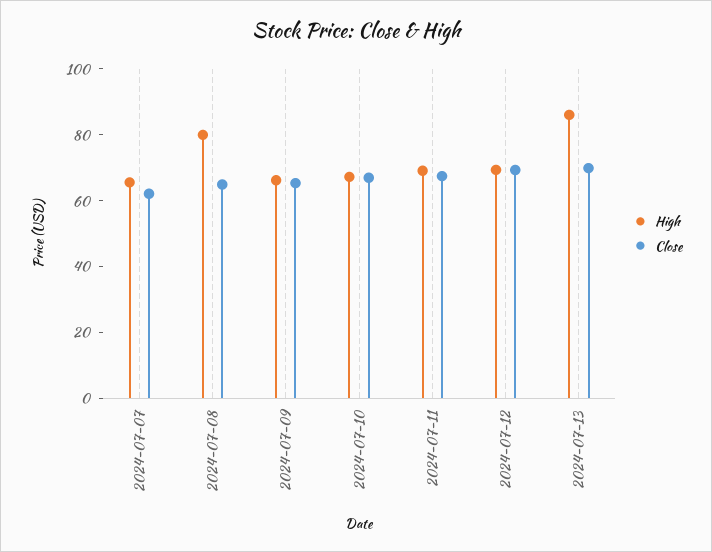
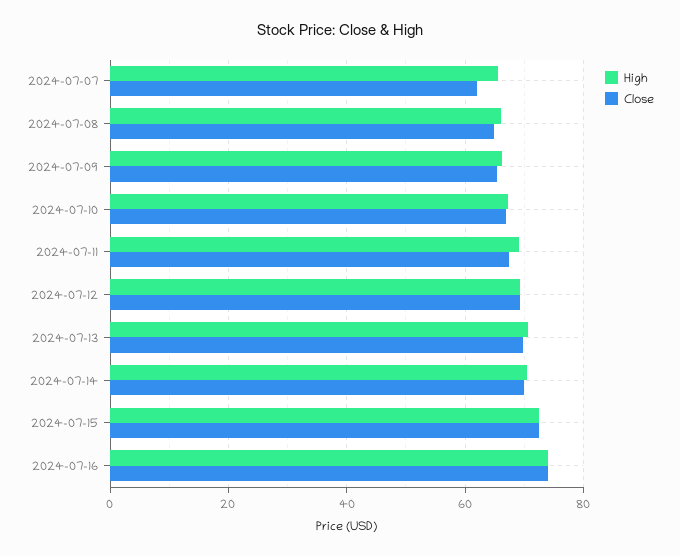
High, 2024-07-08: 80 -> 66
High, 2024-07-13: 85 -> 70
High, 2024-07-14: none -> 70
Close, 2024-07-14: none -> 70
High, 2024-07-15: none -> 72
Close, 2024-07-15: none -> 72
High, 2024-07-16: none -> 74
Close, 2024-07-16: none -> 74

